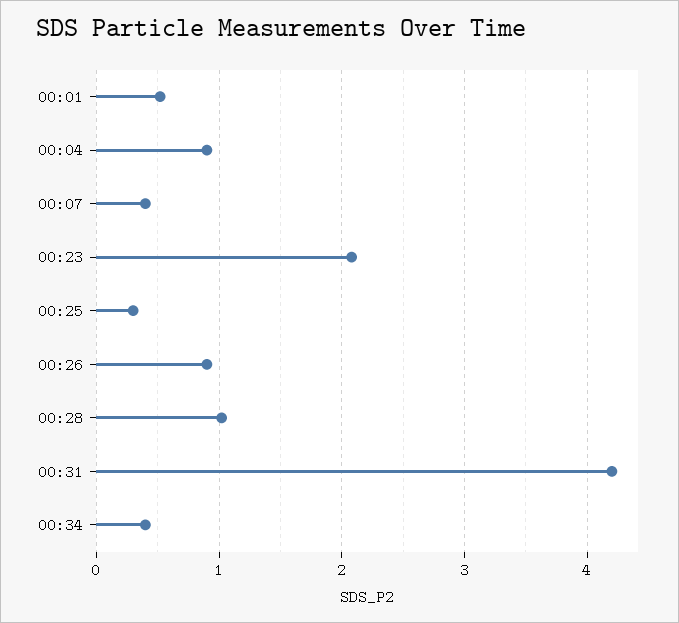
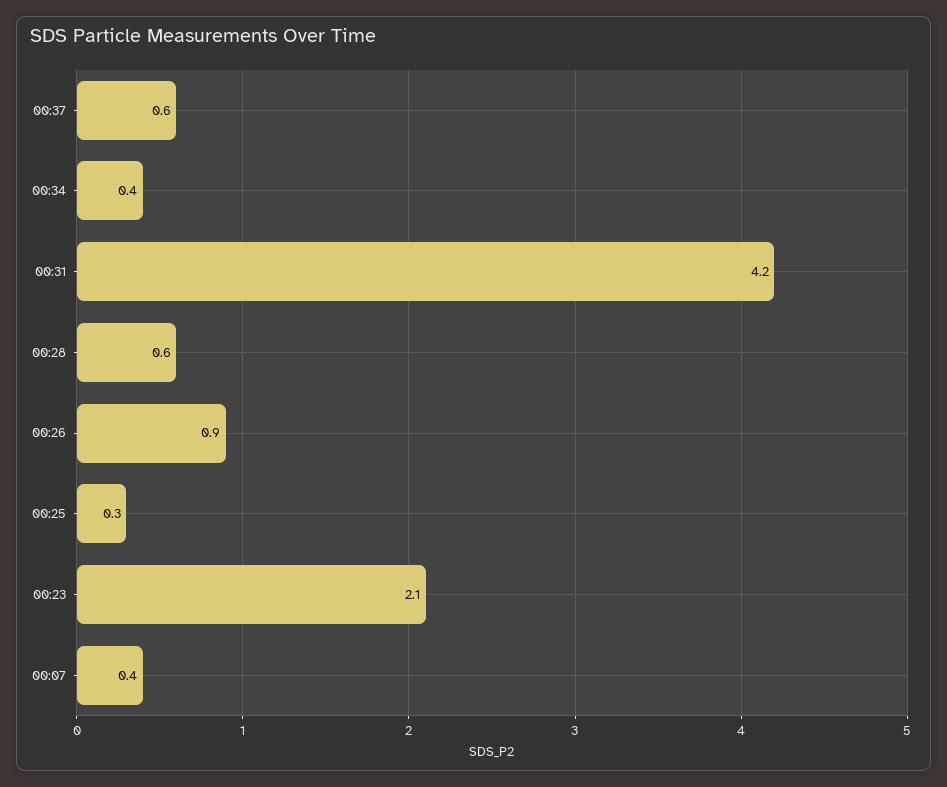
00:01: 0.5 -> none
00:04: 0.9 -> none
00:28: 1 -> 0.6
00:37: none -> 0.6

